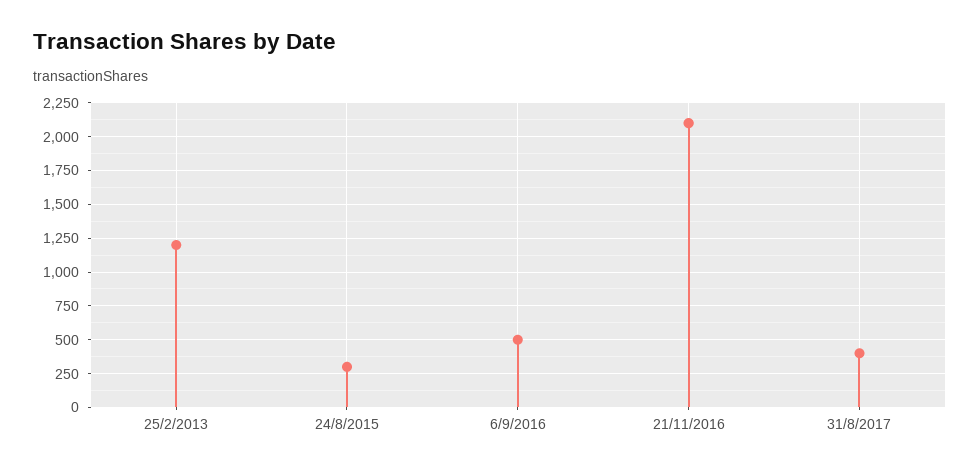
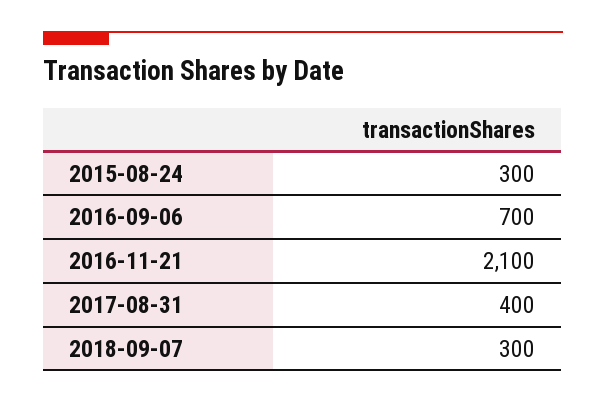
25/2/2013: 1200 -> none
6/9/2016: 500 -> 700
2018-09-07: none -> 300

